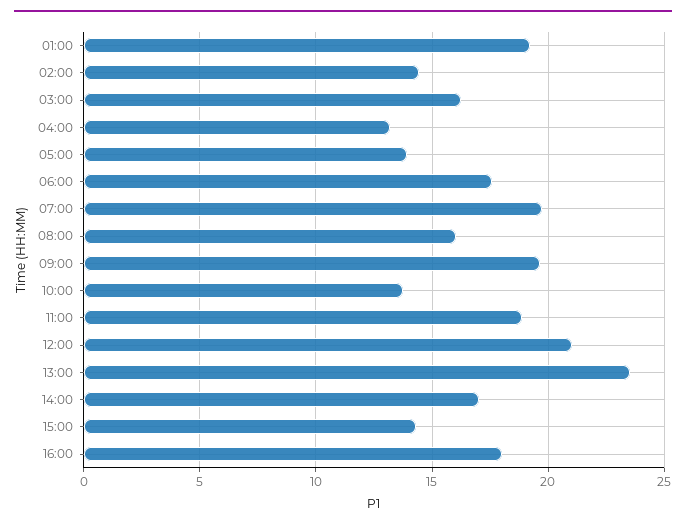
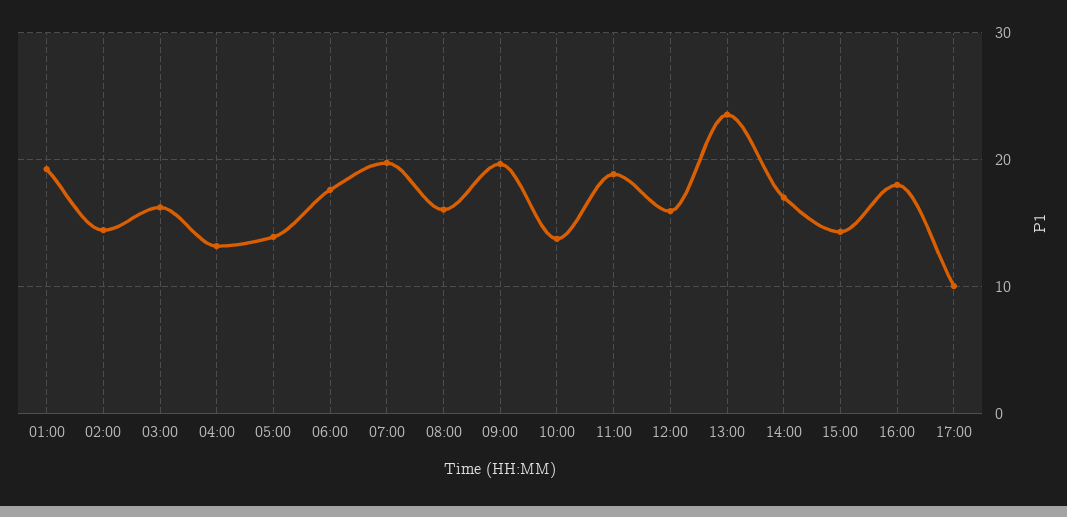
12:00: 21 -> 16
17:00: none -> 10

